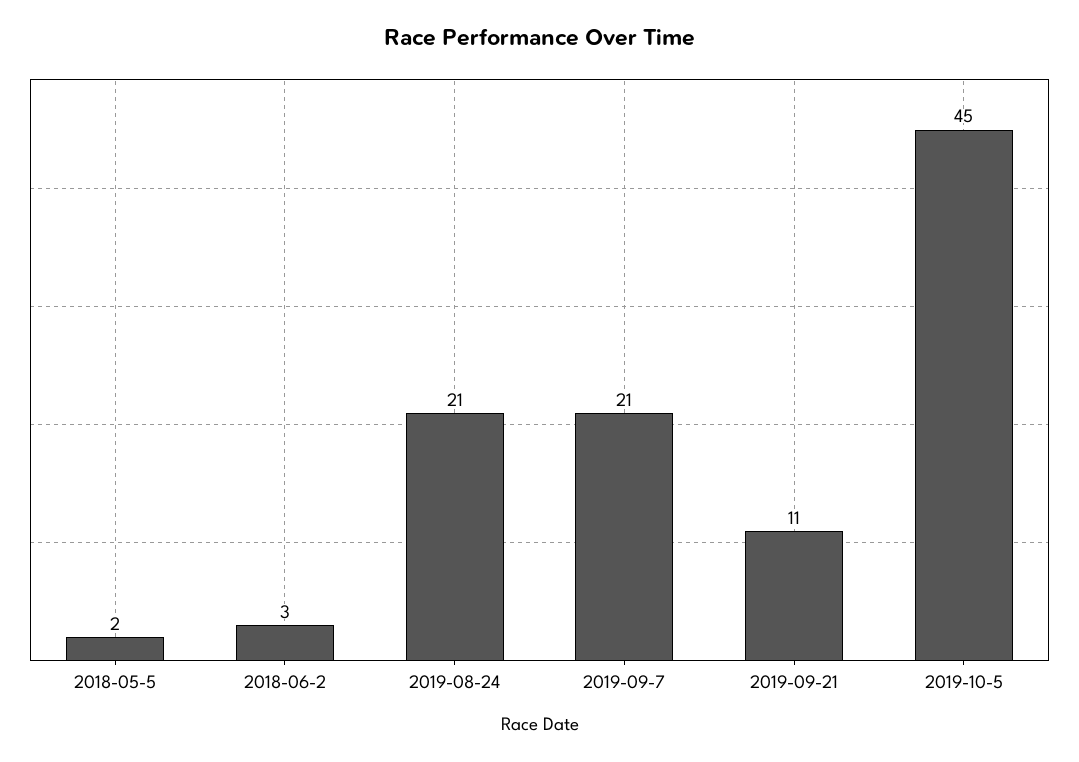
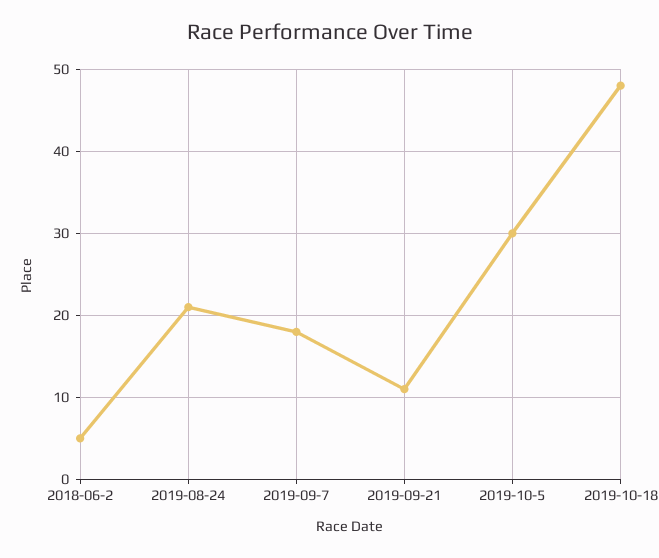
2018-05-5: 2 -> none
2018-06-2: 3 -> 5
2019-09-7: 21 -> 18
2019-10-5: 45 -> 30
2019-10-18: none -> 48

